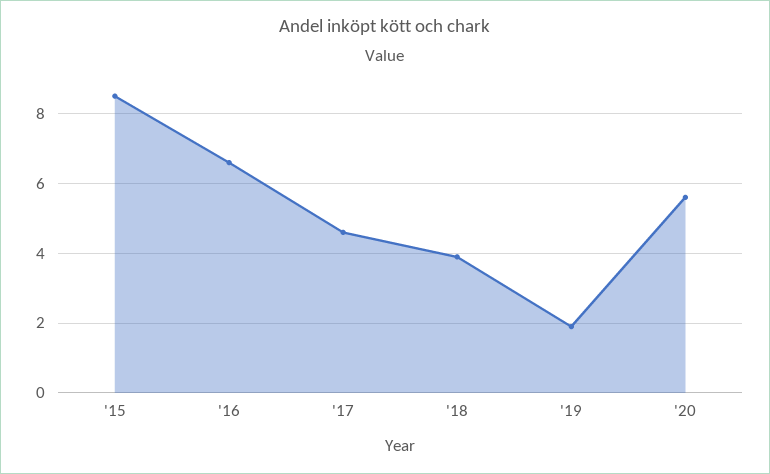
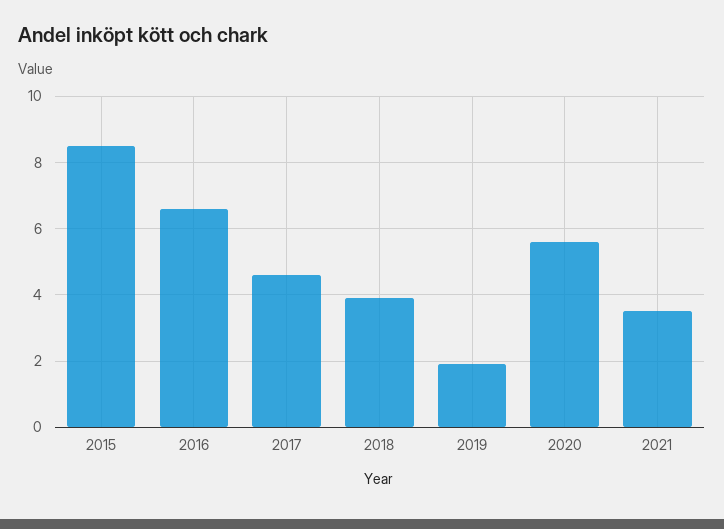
2021: none -> 3.5

